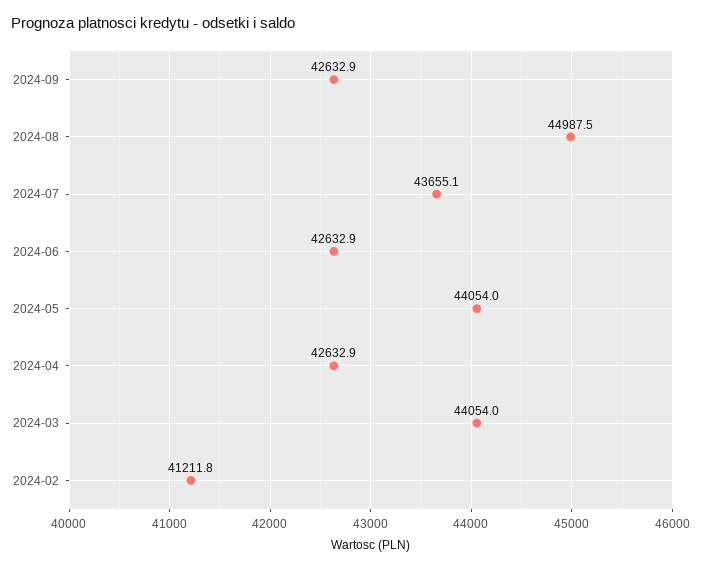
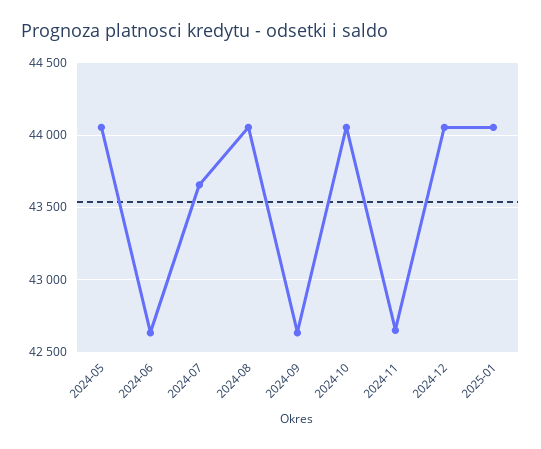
2024-08: 44987.5 -> 44050
2024-04: 42632.9 -> none
2024-03: 44054 -> none
2024-02: 41211.8 -> none
2024-10: none -> 44050
2024-11: none -> 42650
2024-12: none -> 44050
2025-01: none -> 44050

